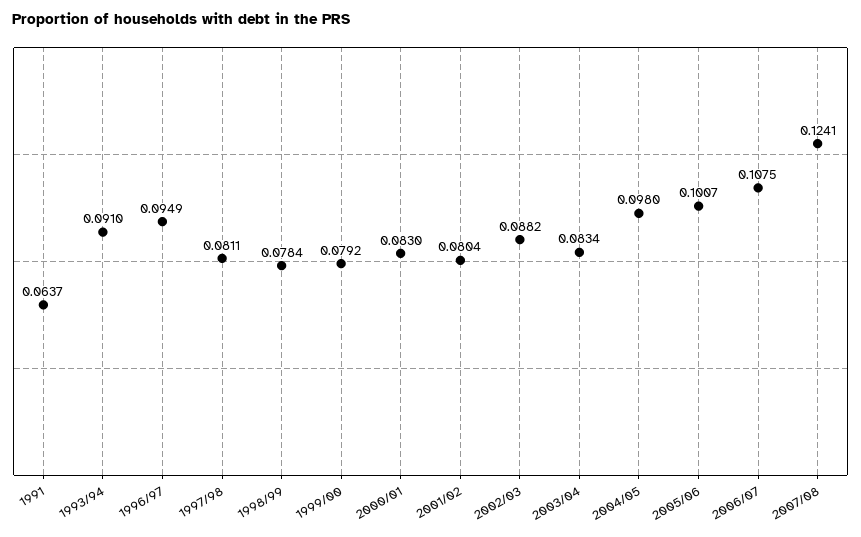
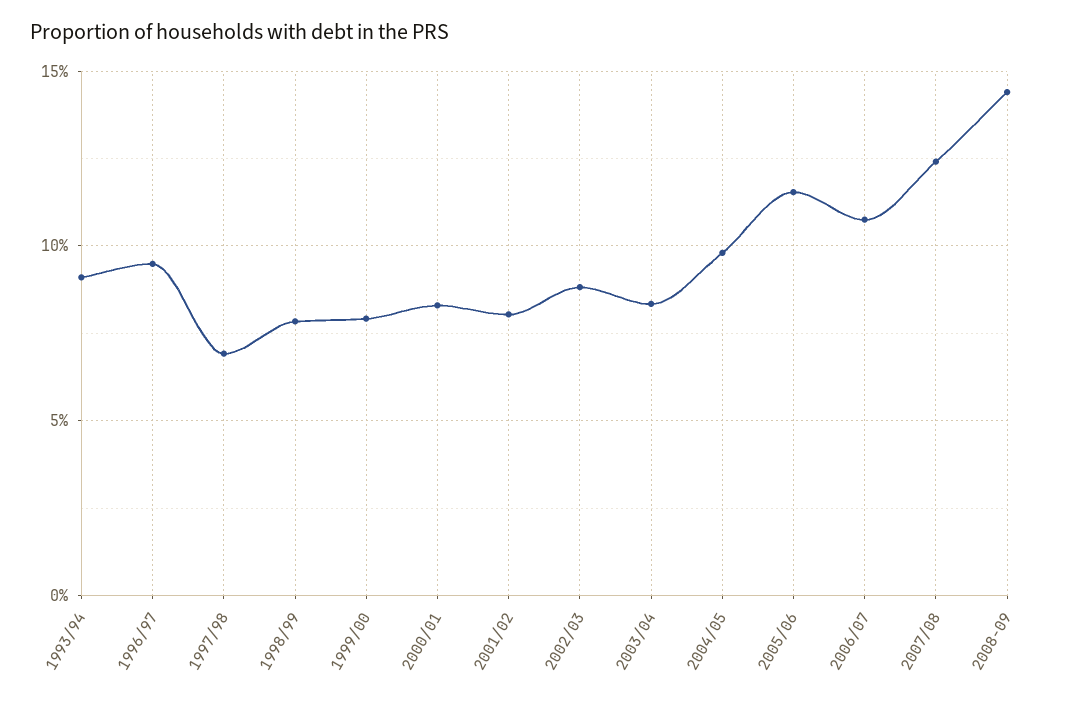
1991: 0.0637 -> none
1997/98: 0.0811 -> 0.07
2005/06: 0.1007 -> 0.115
2008-09: none -> 0.145

